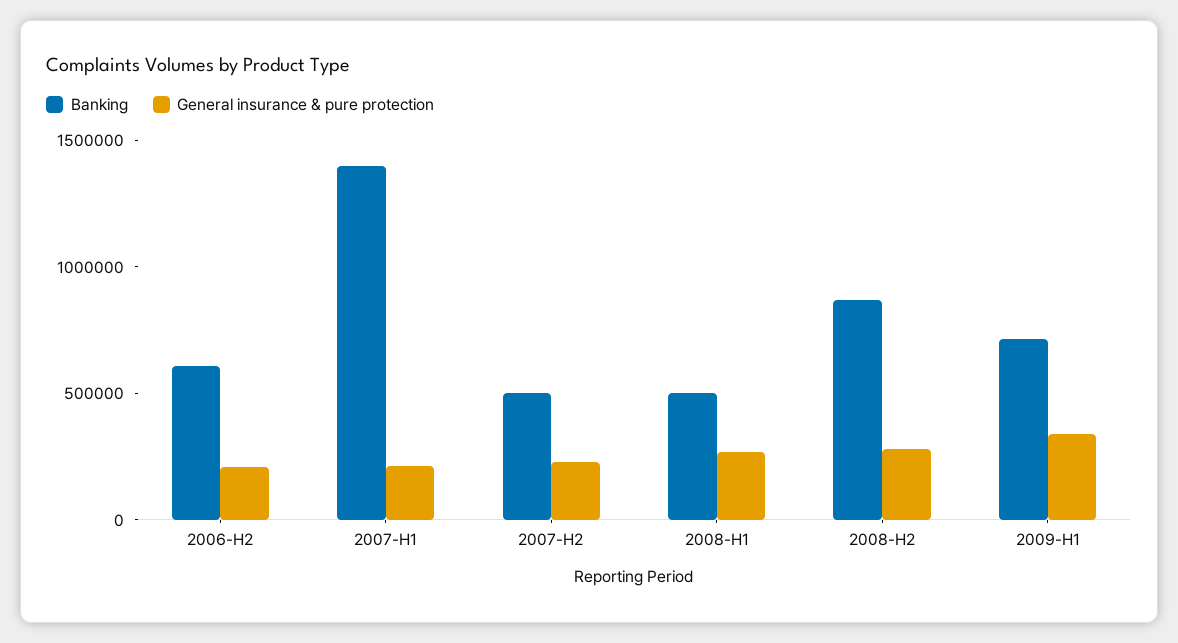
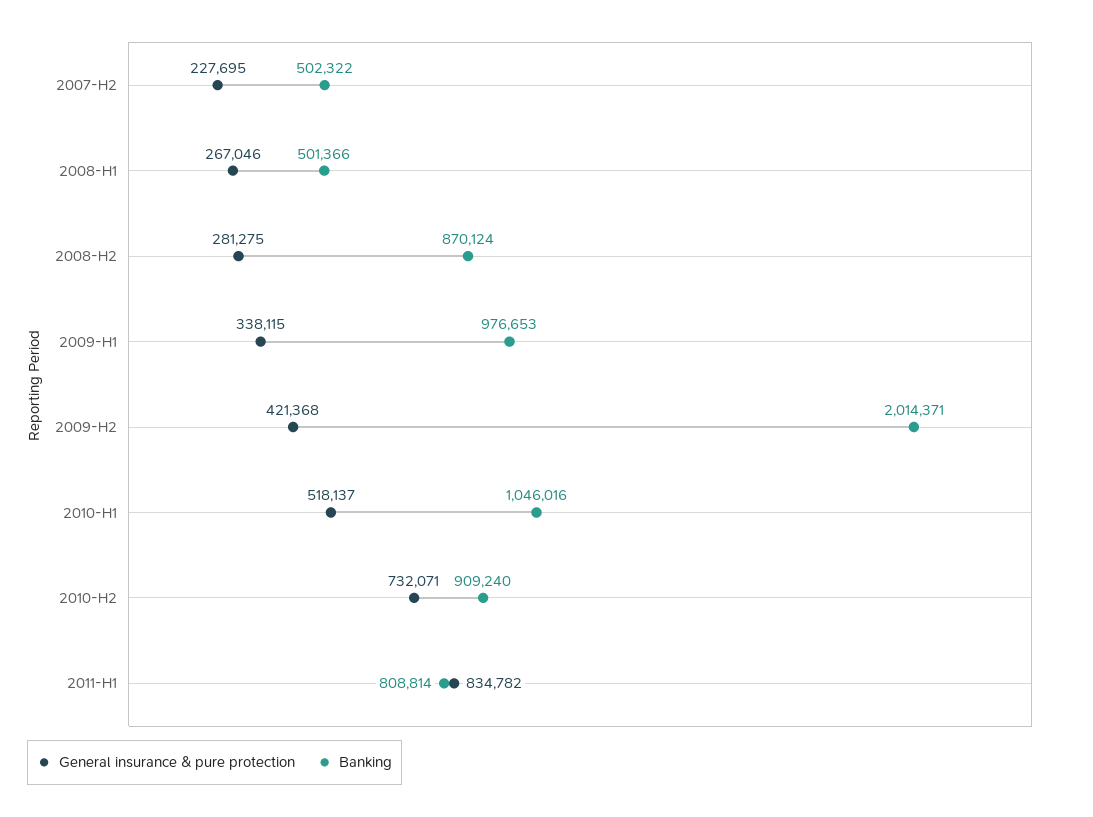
Banking, 2006-H2: 600000 -> none
General insurance & pure protection, 2006-H2: 200000 -> none
Banking, 2007-H1: 1400000 -> none
General insurance & pure protection, 2007-H1: 200000 -> none
Banking, 2009-H1: 700000 -> 976653
General insurance & pure protection, 2009-H2: none -> 421368
Banking, 2009-H2: none -> 2014371
General insurance & pure protection, 2010-H1: none -> 518137
Banking, 2010-H1: none -> 1046016
General insurance & pure protection, 2010-H2: none -> 732071
Banking, 2010-H2: none -> 909240
General insurance & pure protection, 2011-H1: none -> 834782
Banking, 2011-H1: none -> 808814

